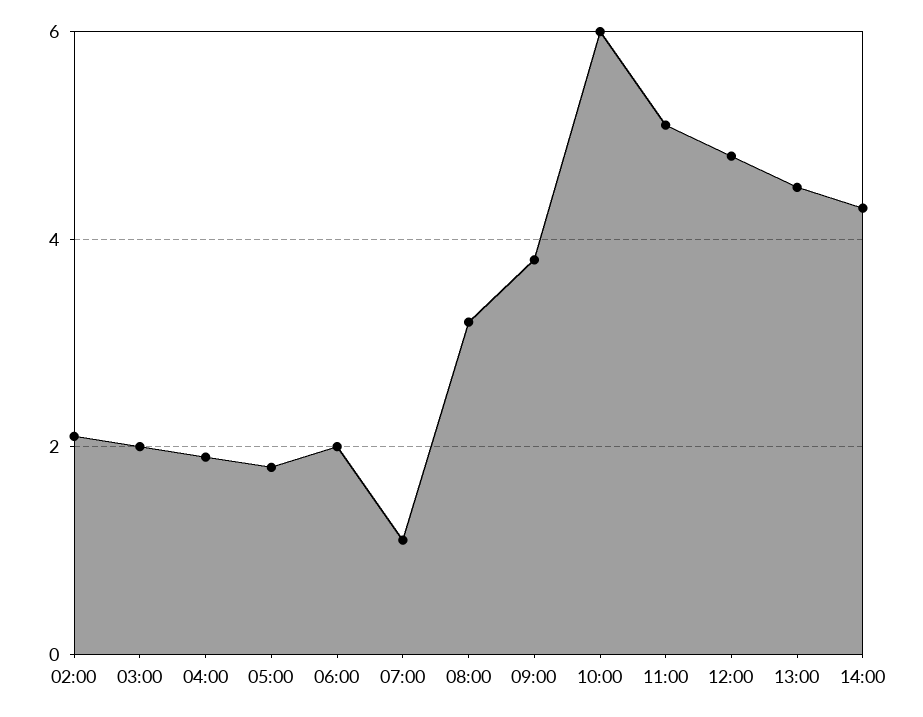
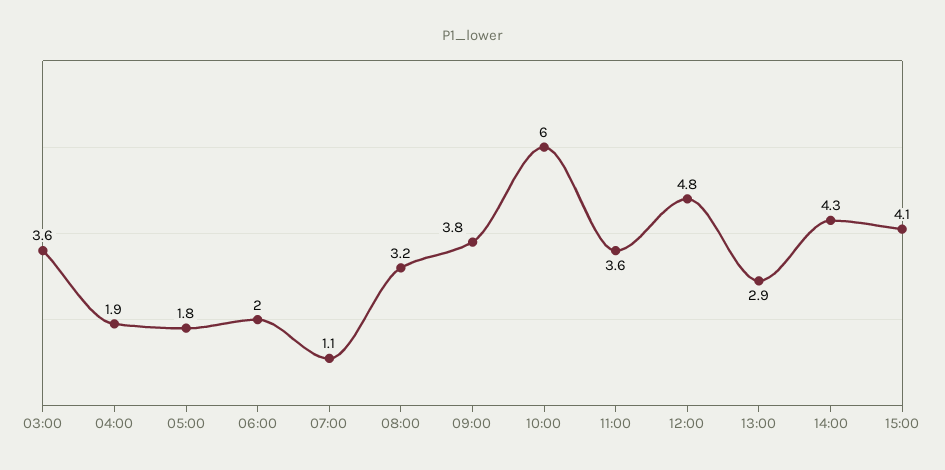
02:00: 2 -> none
03:00: 2 -> 3.6
11:00: 5 -> 3.6
13:00: 4.5 -> 2.9
15:00: none -> 4.1

